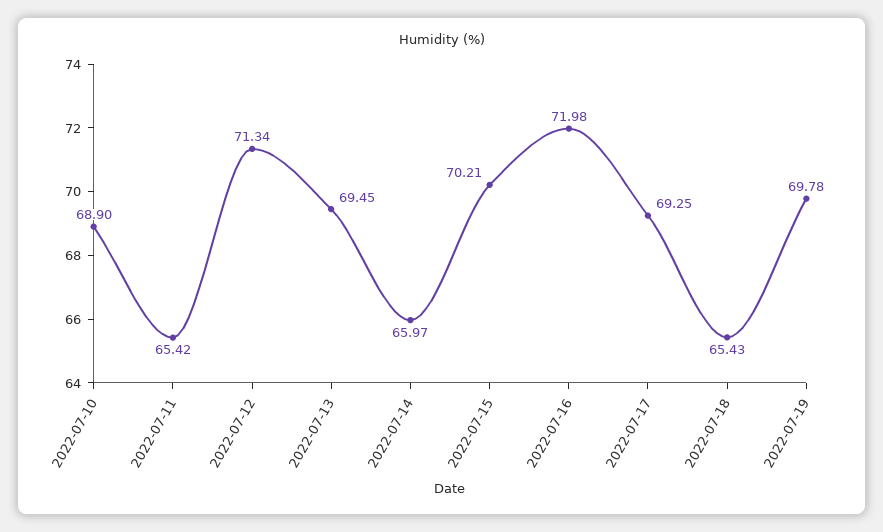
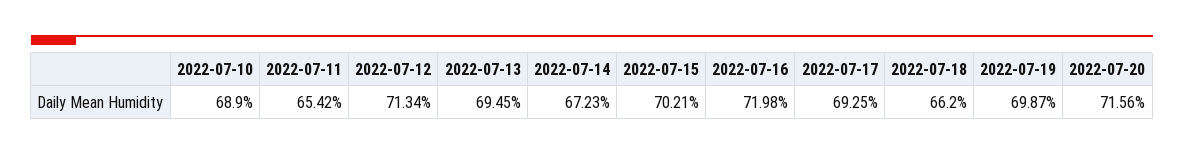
2022-07-14: 65.97 -> 67.23
2022-07-18: 65.43 -> 66.2
2022-07-19: 69.78 -> 69.87
2022-07-20: none -> 71.56

